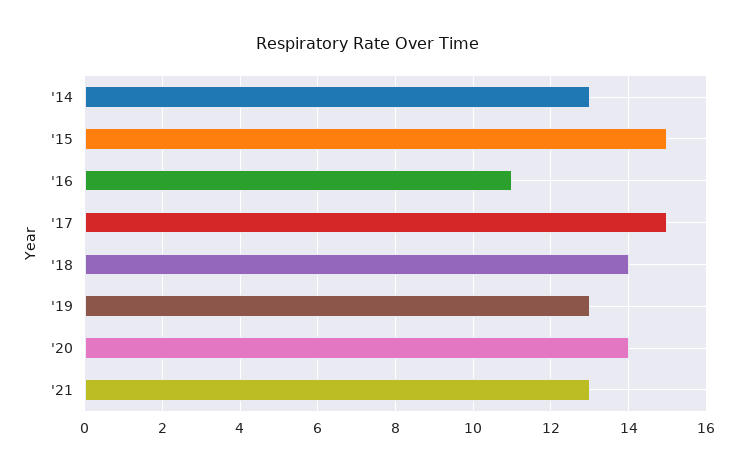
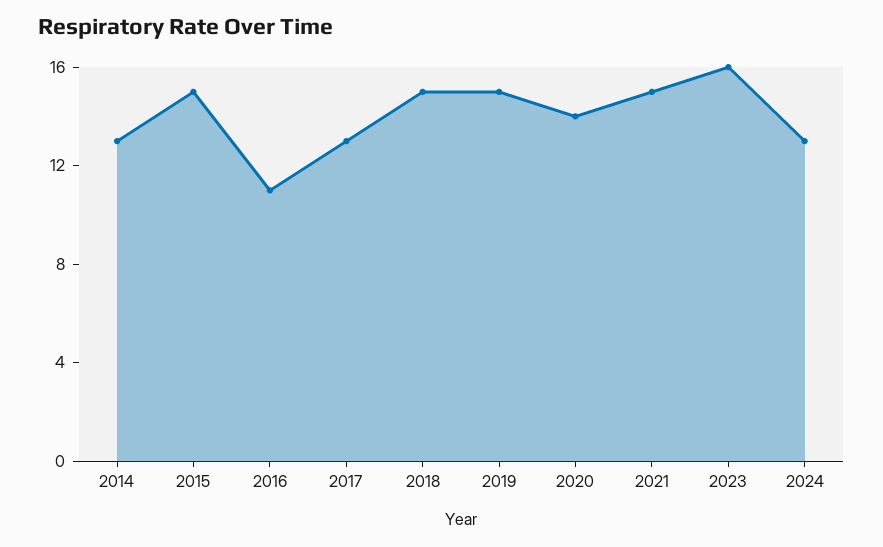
'17: 15 -> 13
'18: 14 -> 15
'19: 13 -> 15
'21: 13 -> 15
2023: none -> 16
2024: none -> 13

